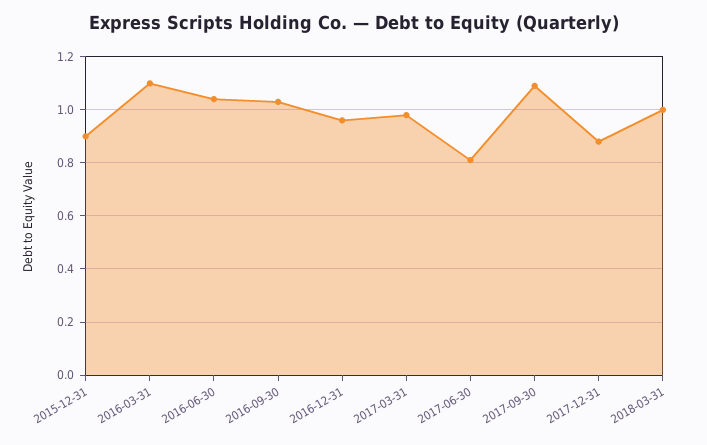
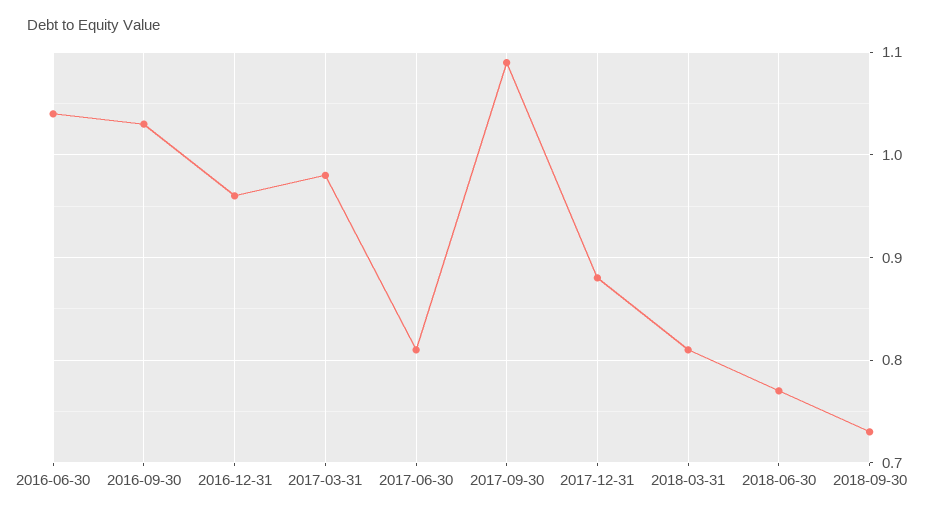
2015-12-31: 0.9 -> none
2016-03-31: 1.1 -> none
2018-03-31: 1 -> 0.81
2018-06-30: none -> 0.77
2018-09-30: none -> 0.73

